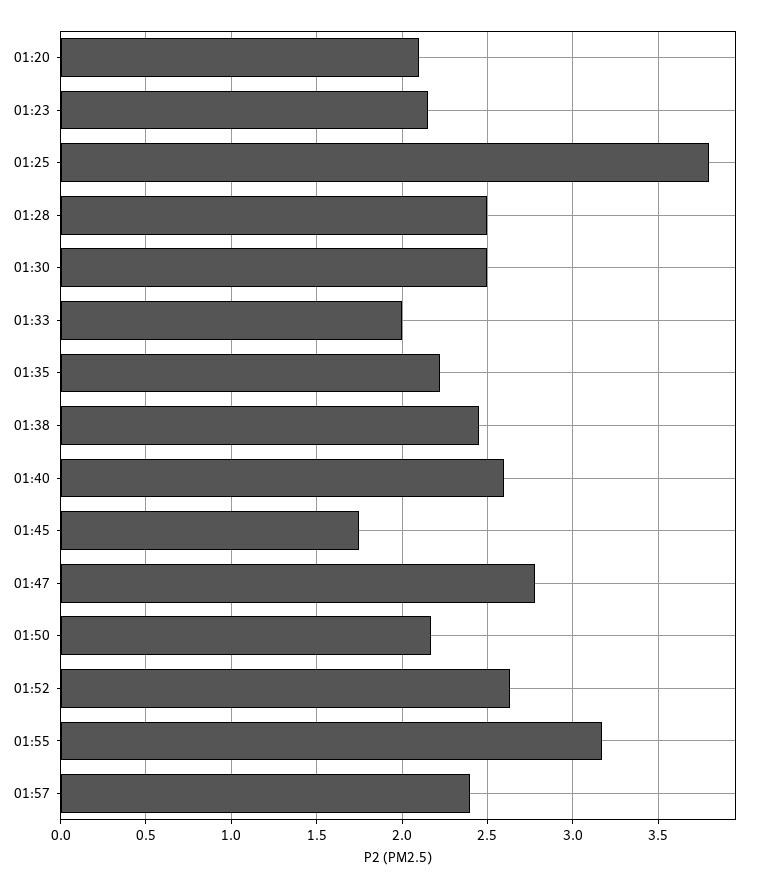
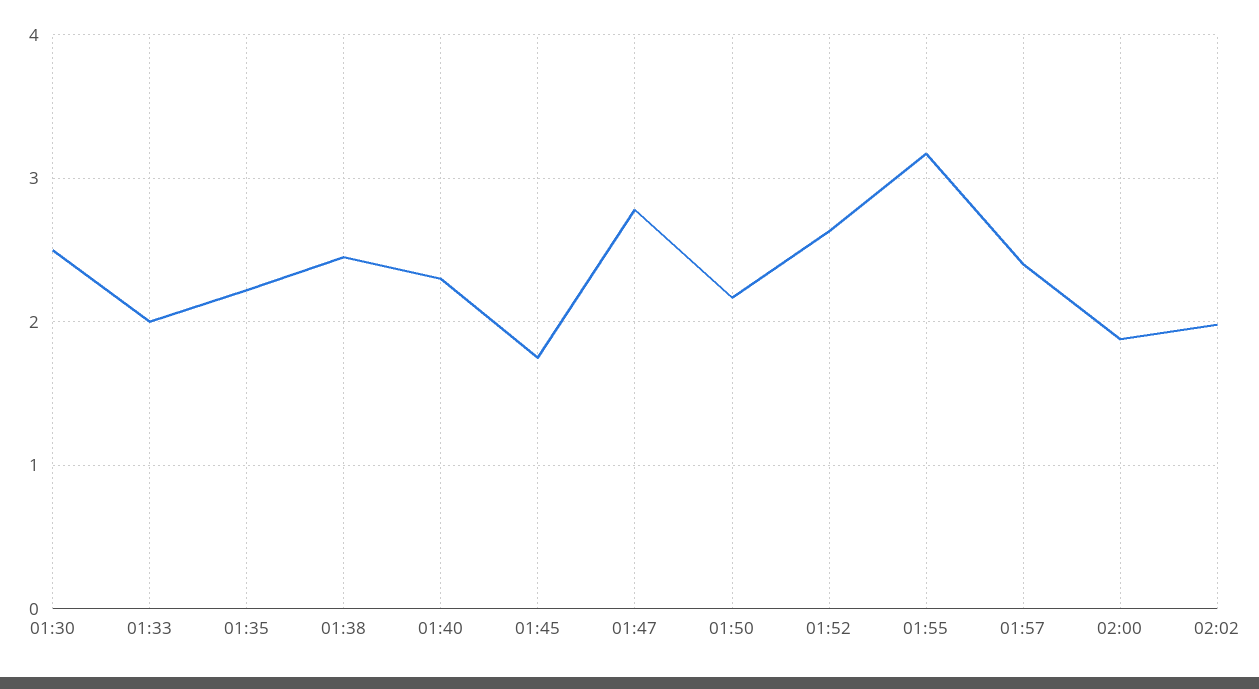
01:20: 2.1 -> none
01:23: 2.15 -> none
01:25: 3.8 -> none
01:28: 2.5 -> none
01:40: 2.6 -> 2.3
02:00: none -> 1.9
02:02: none -> 2

